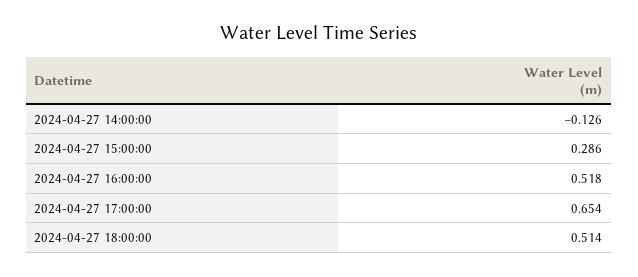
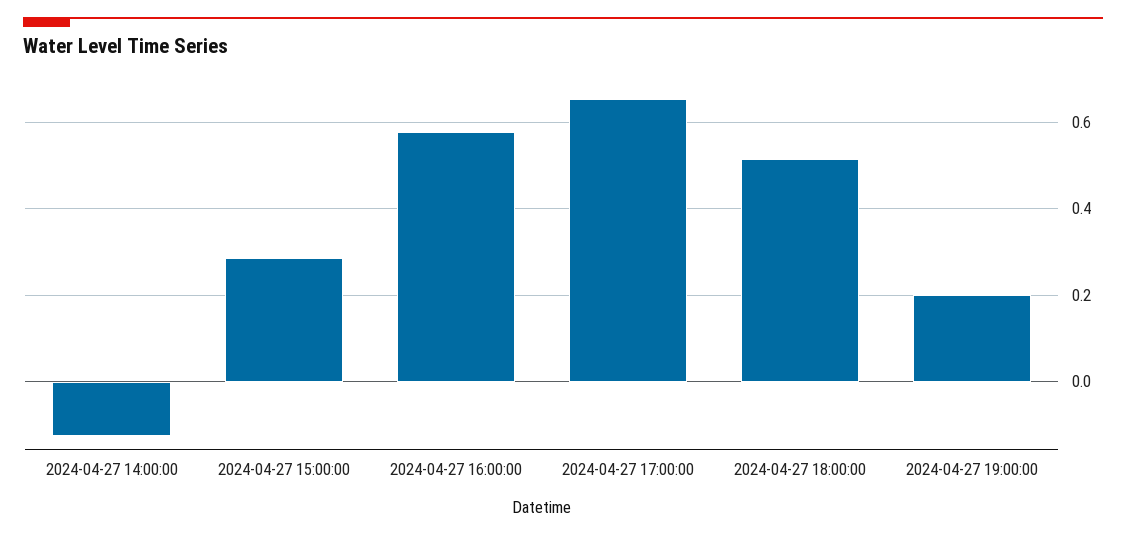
2024-04-27 16:00:00: 0.518 -> 0.58
2024-04-27 19:00:00: none -> 0.2

